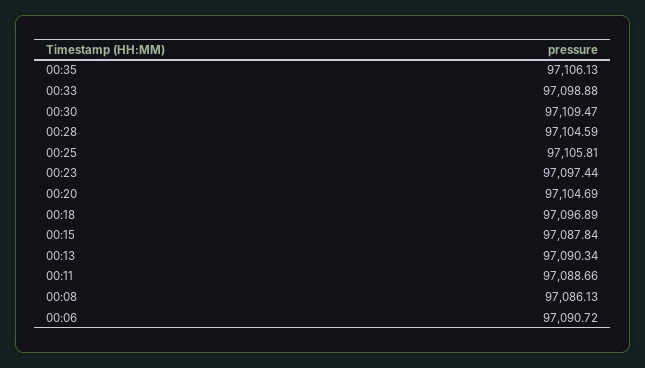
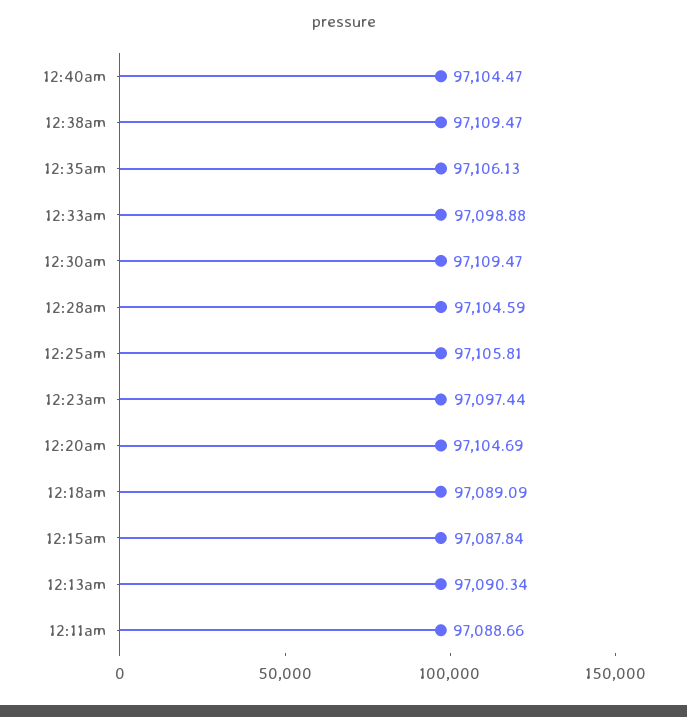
00:18: 97096.89 -> 97089.09
00:08: 97086.13 -> none
00:06: 97090.72 -> none
12:40am: none -> 97104.47
12:38am: none -> 97109.47

